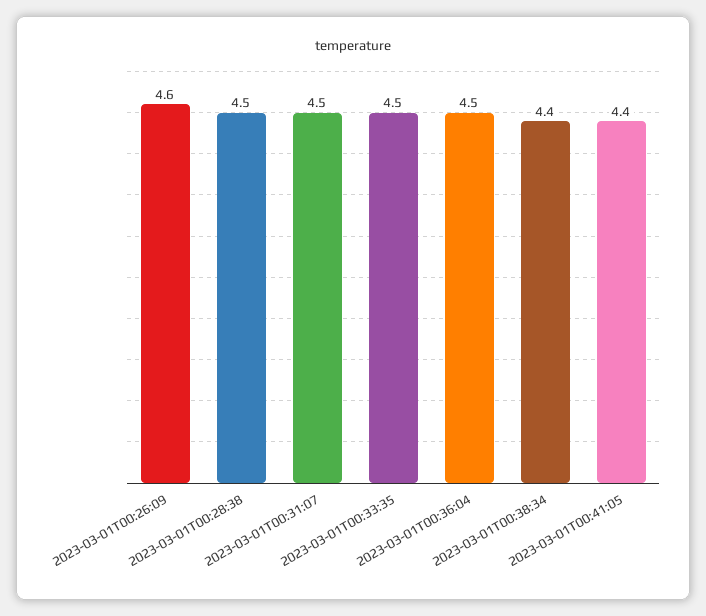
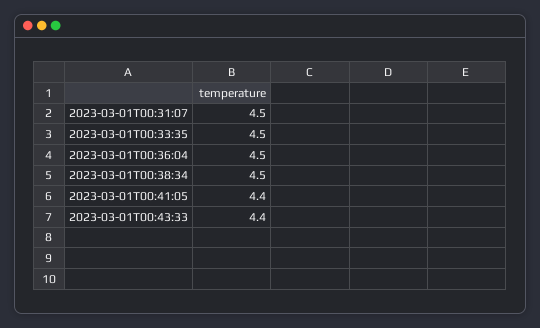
2023-03-01T00:26:09: 4.6 -> none
2023-03-01T00:28:38: 4.5 -> none
2023-03-01T00:38:34: 4.4 -> 4.5
2023-03-01T00:43:33: none -> 4.4

